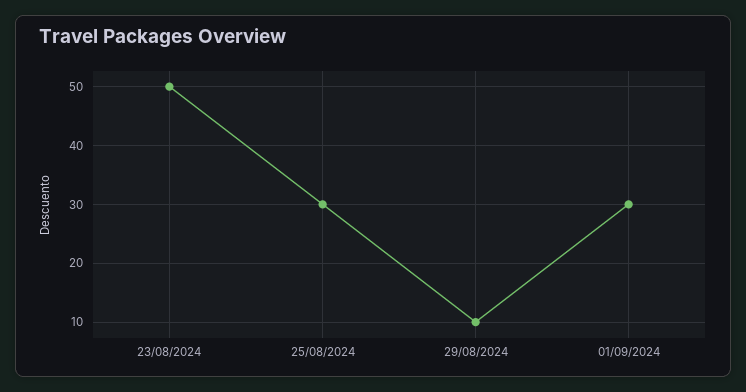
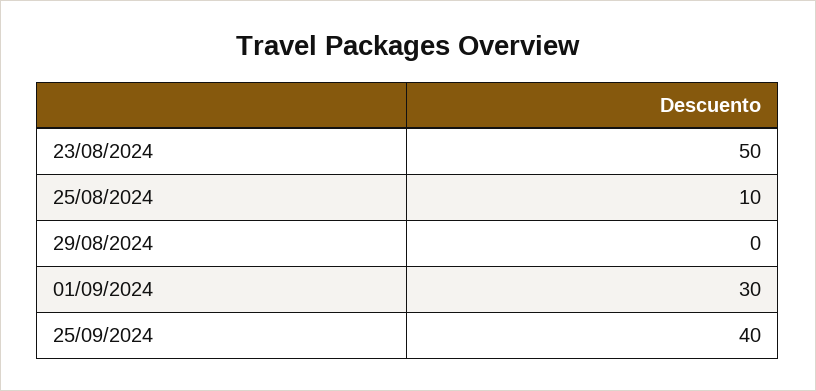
25/08/2024: 30 -> 10
29/08/2024: 10 -> 0
25/09/2024: none -> 40

